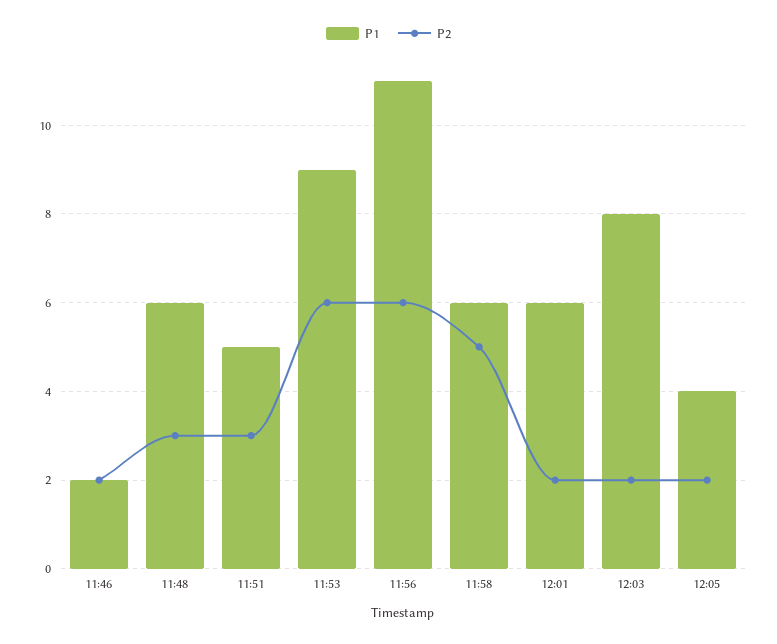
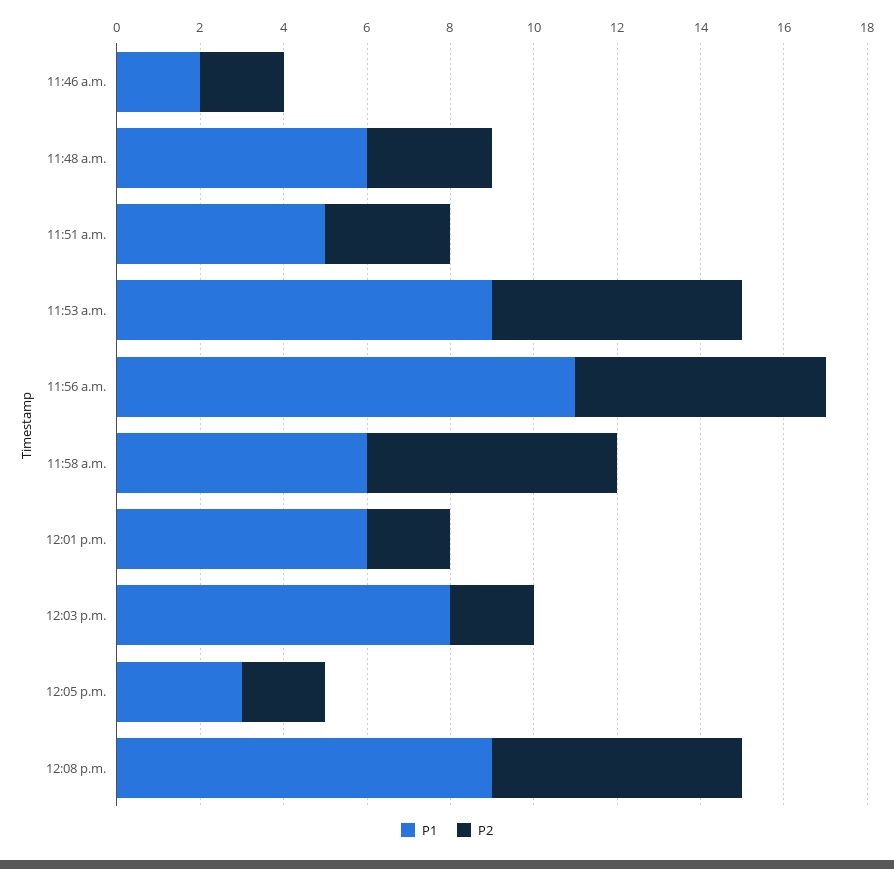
P2, 11:58: 5 -> 6
P1, 12:05: 4 -> 3
P1, 12:08 p.m.: none -> 9
P2, 12:08 p.m.: none -> 6

